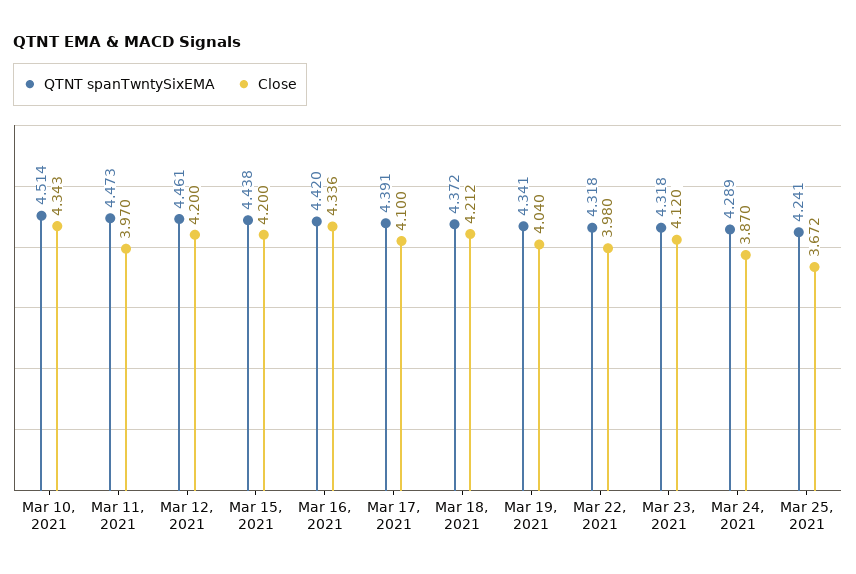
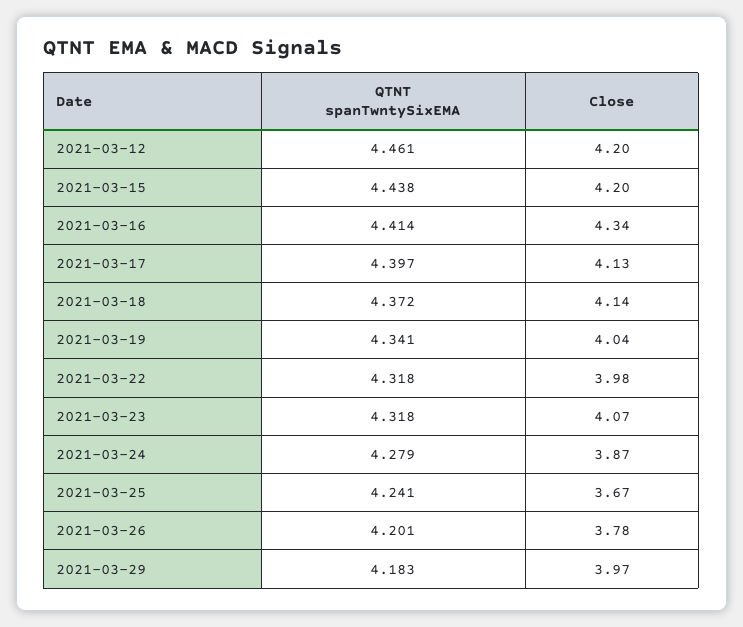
QTNT spanTwntySixEMA, Mar 10, 2021: 4.514 -> none
Close, Mar 10, 2021: 4.343 -> none
QTNT spanTwntySixEMA, Mar 11, 2021: 4.473 -> none
Close, Mar 11, 2021: 3.97 -> none
QTNT spanTwntySixEMA, Mar 16, 2021: 4.42 -> 4.414
QTNT spanTwntySixEMA, Mar 17, 2021: 4.391 -> 4.397
Close, Mar 17, 2021: 4.1 -> 4.13
Close, Mar 18, 2021: 4.212 -> 4.14
Close, Mar 23, 2021: 4.12 -> 4.07
QTNT spanTwntySixEMA, Mar 24, 2021: 4.289 -> 4.279
QTNT spanTwntySixEMA, 2021-03-26: none -> 4.201
Close, 2021-03-26: none -> 3.78
QTNT spanTwntySixEMA, 2021-03-29: none -> 4.183
Close, 2021-03-29: none -> 3.97

